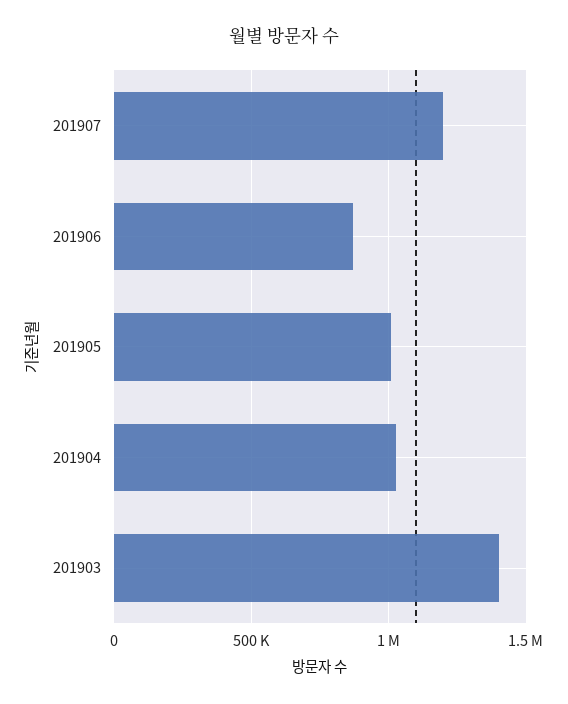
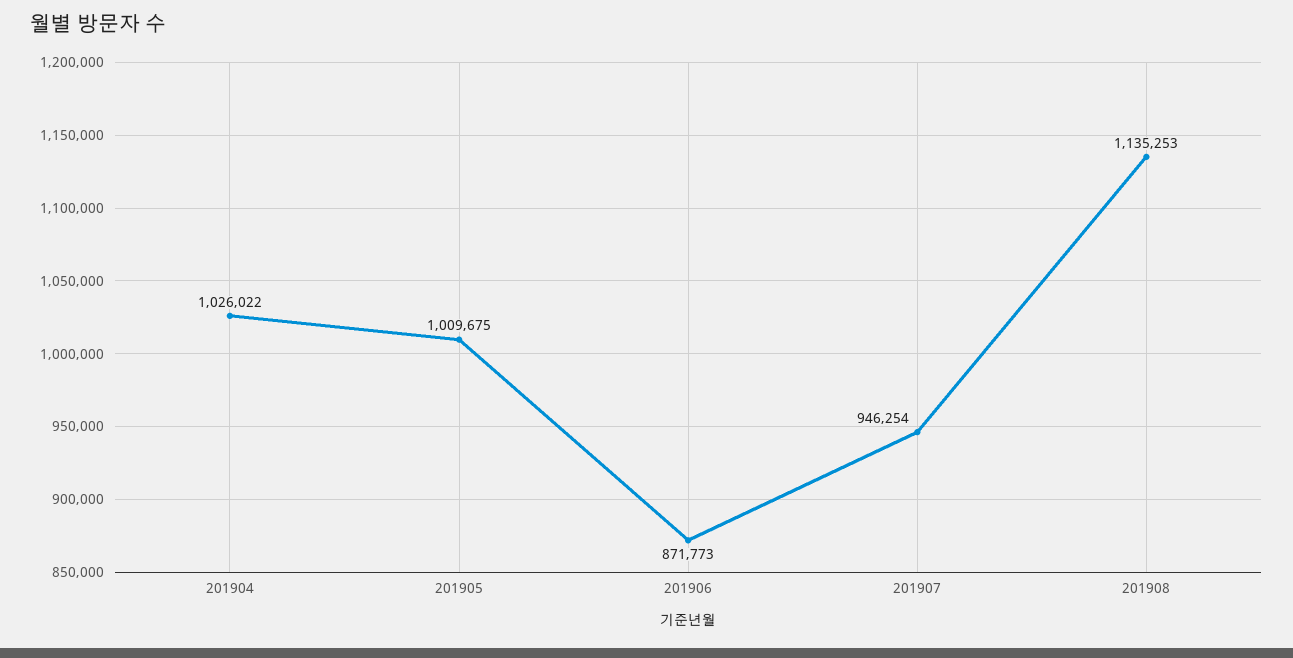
201907: 1200000 -> 946254
201903: 1400000 -> none
201908: none -> 1135253

